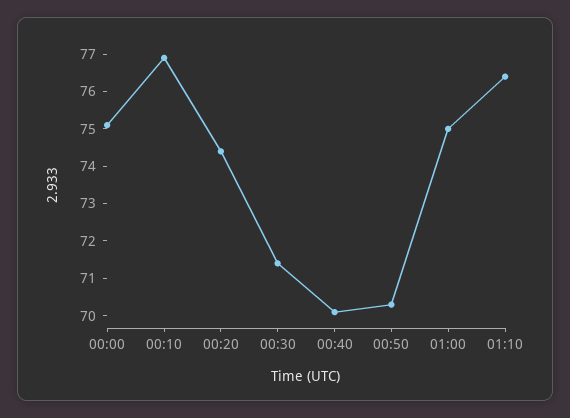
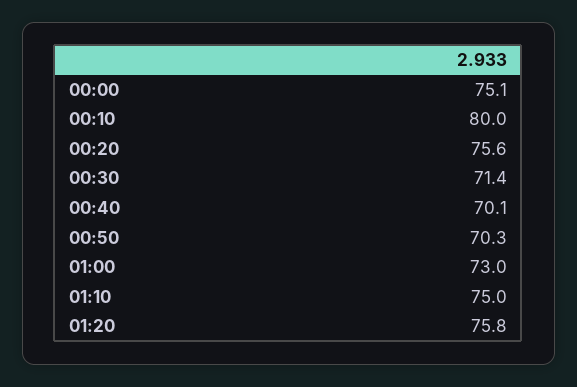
00:10: 77 -> 80
00:20: 74.5 -> 75.6
01:00: 75 -> 73
01:10: 76.5 -> 75
01:20: none -> 75.8

